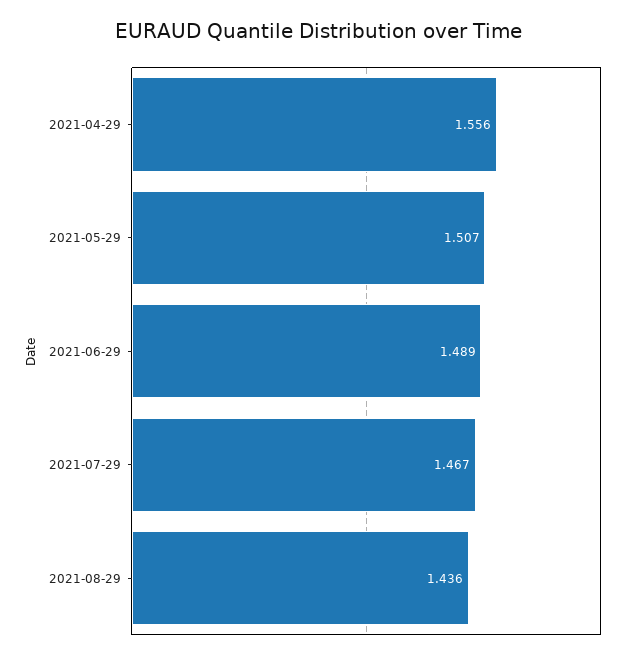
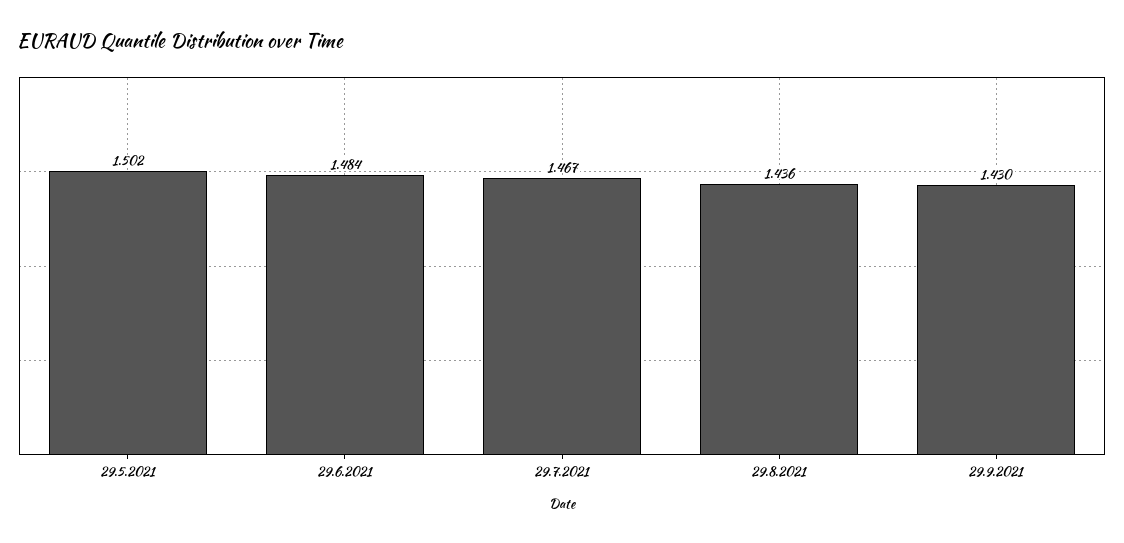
2021-04-29: 1.556 -> none
2021-05-29: 1.507 -> 1.502
2021-06-29: 1.489 -> 1.484
29.9.2021: none -> 1.43

